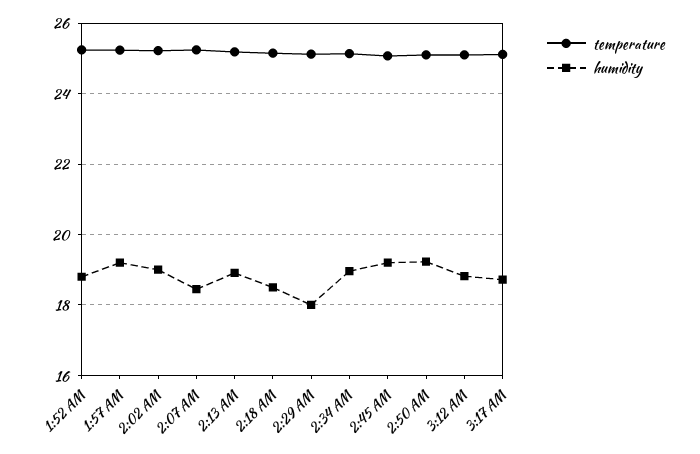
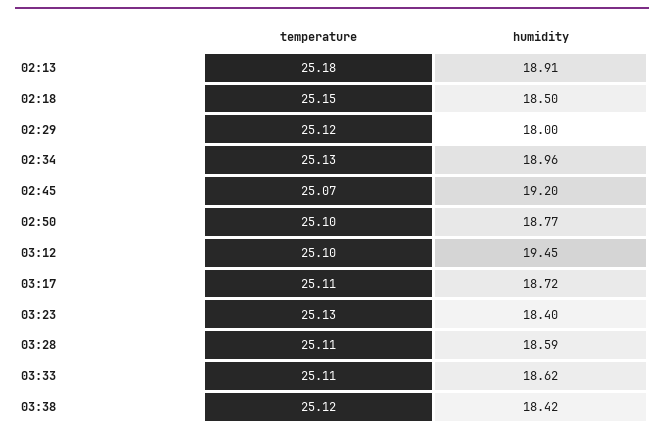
temperature, 1:52 AM: 25.2 -> none
humidity, 1:52 AM: 18.8 -> none
temperature, 1:57 AM: 25.2 -> none
humidity, 1:57 AM: 19.2 -> none
temperature, 2:02 AM: 25.2 -> none
humidity, 2:02 AM: 19 -> none
temperature, 2:07 AM: 25.2 -> none
humidity, 2:07 AM: 18.4 -> none
humidity, 2:50 AM: 19.2 -> 18.77
humidity, 3:12 AM: 18.8 -> 19.45
temperature, 03:23: none -> 25.13
humidity, 03:23: none -> 18.4
temperature, 03:28: none -> 25.11
humidity, 03:28: none -> 18.59
temperature, 03:33: none -> 25.11
humidity, 03:33: none -> 18.62
temperature, 03:38: none -> 25.12
humidity, 03:38: none -> 18.42

